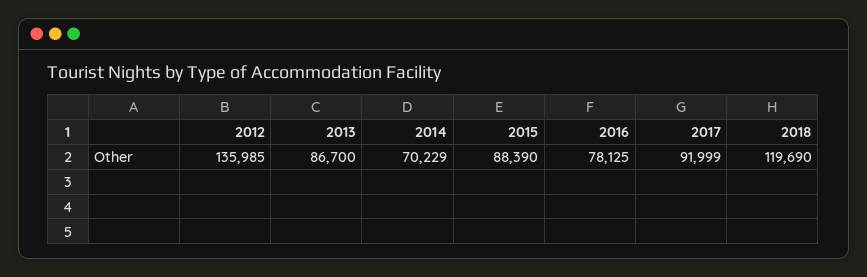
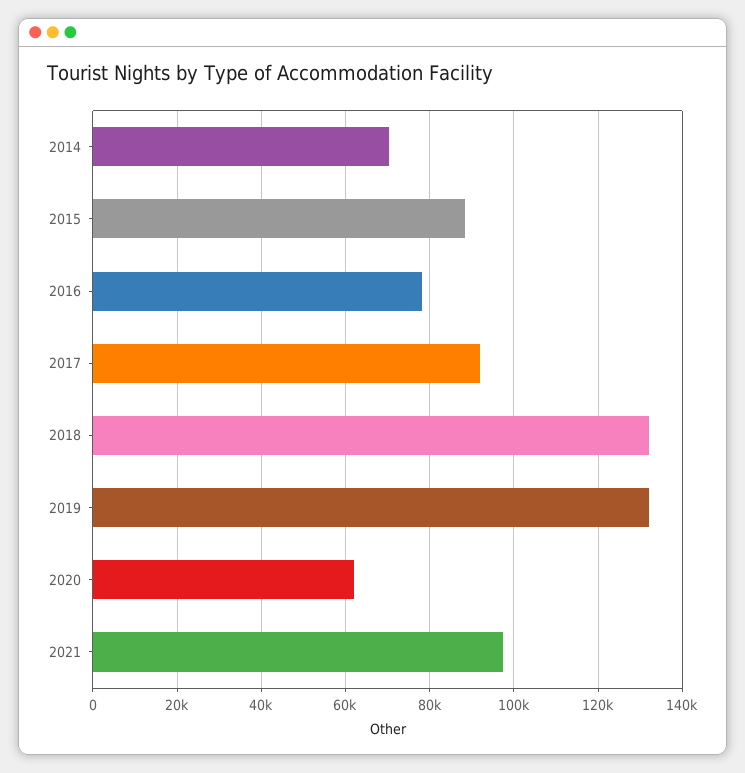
2012: 135985 -> none
2013: 86700 -> none
2018: 119690 -> 132000
2019: none -> 132000
2020: none -> 62000
2021: none -> 98000

